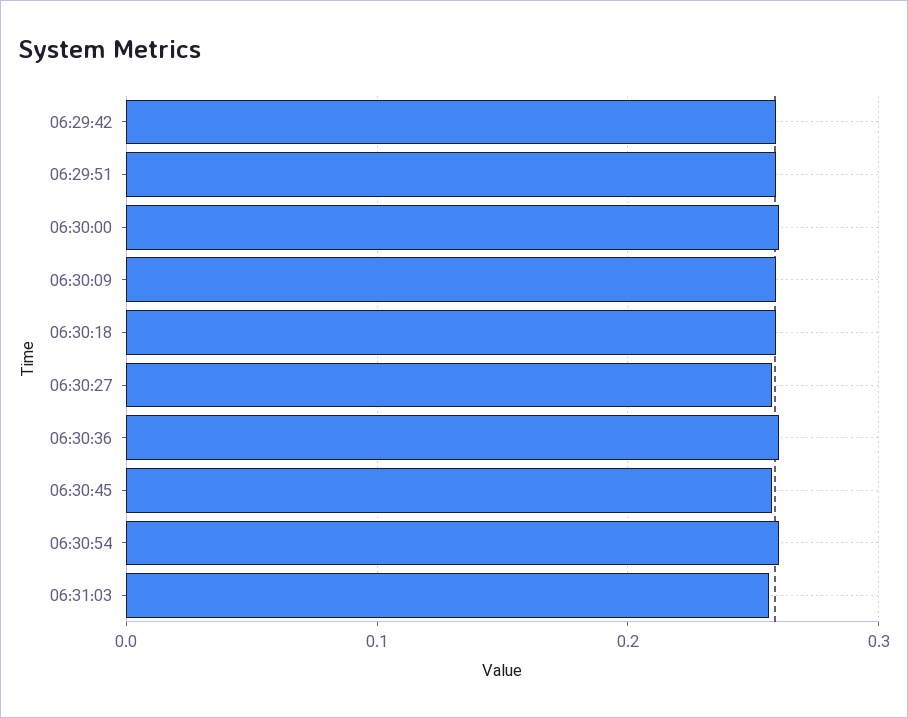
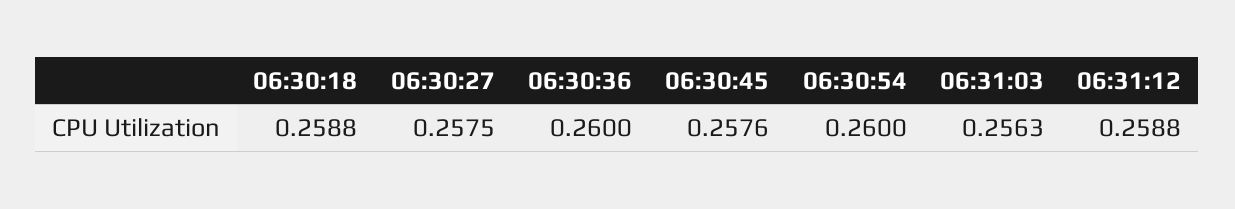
06:29:42: 0.26 -> none
06:29:51: 0.26 -> none
06:30:00: 0.26 -> none
06:30:09: 0.26 -> none
06:31:12: none -> 0.2588

